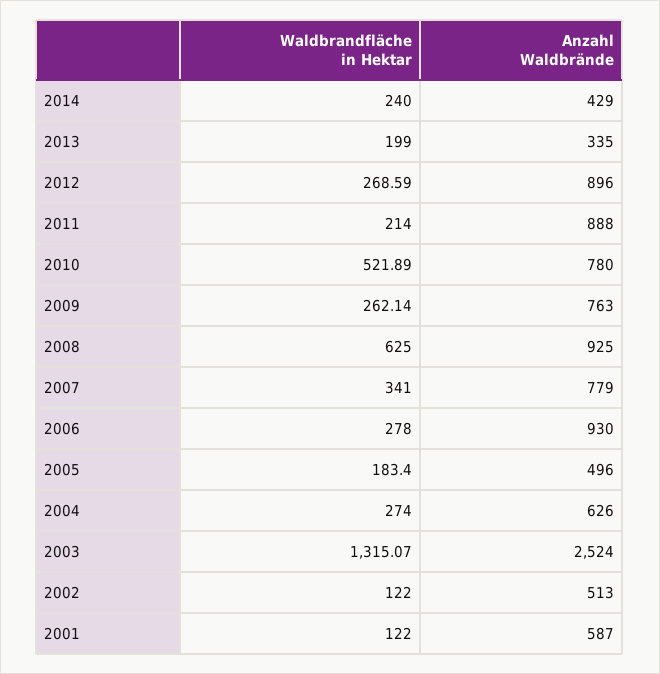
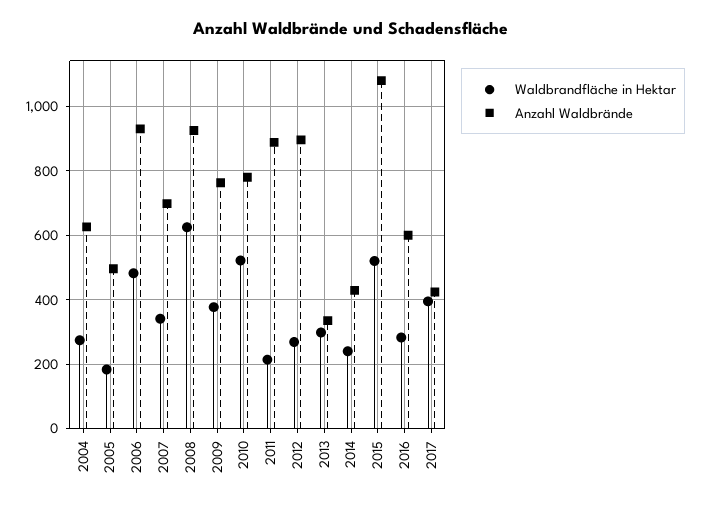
Waldbrandfläche in Hektar, 2013: 199 -> 300
Waldbrandfläche in Hektar, 2009: 262.14 -> 380
Anzahl Waldbrände, 2007: 779 -> 700
Waldbrandfläche in Hektar, 2006: 278 -> 480
Waldbrandfläche in Hektar, 2003: 1315.07 -> none
Anzahl Waldbrände, 2003: 2524 -> none
Waldbrandfläche in Hektar, 2002: 122 -> none
Anzahl Waldbrände, 2002: 513 -> none
Waldbrandfläche in Hektar, 2001: 122 -> none
Anzahl Waldbrände, 2001: 587 -> none
Waldbrandfläche in Hektar, 2015: none -> 520
Anzahl Waldbrände, 2015: none -> 1080
Waldbrandfläche in Hektar, 2016: none -> 280
Anzahl Waldbrände, 2016: none -> 600
Waldbrandfläche in Hektar, 2017: none -> 400
Anzahl Waldbrände, 2017: none -> 420

